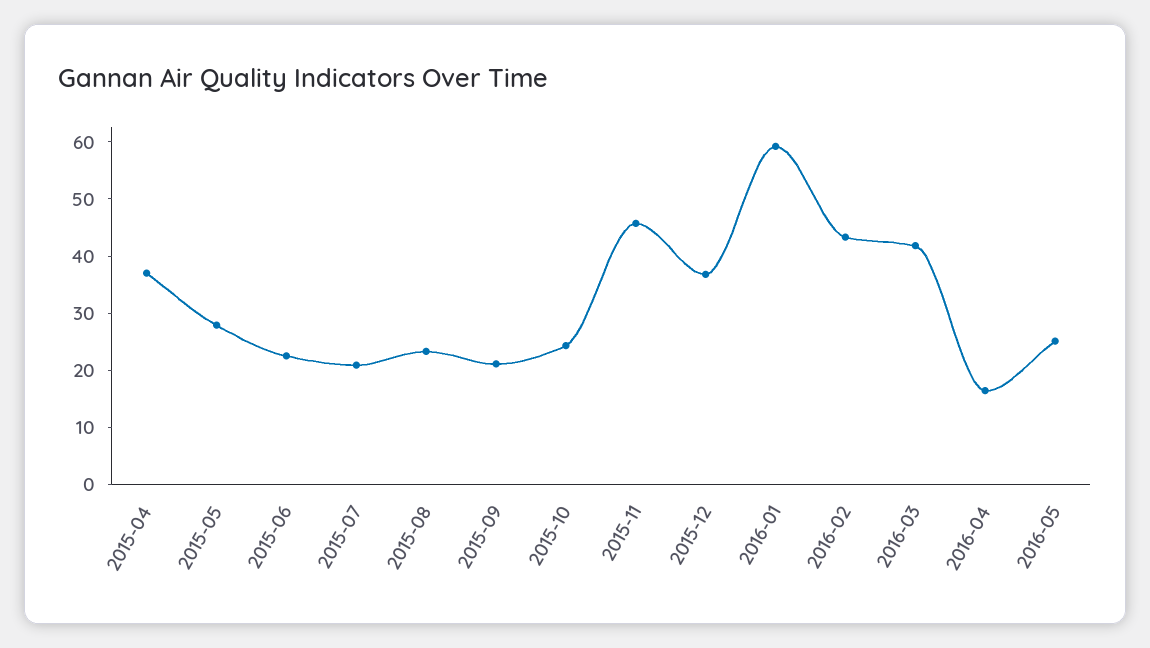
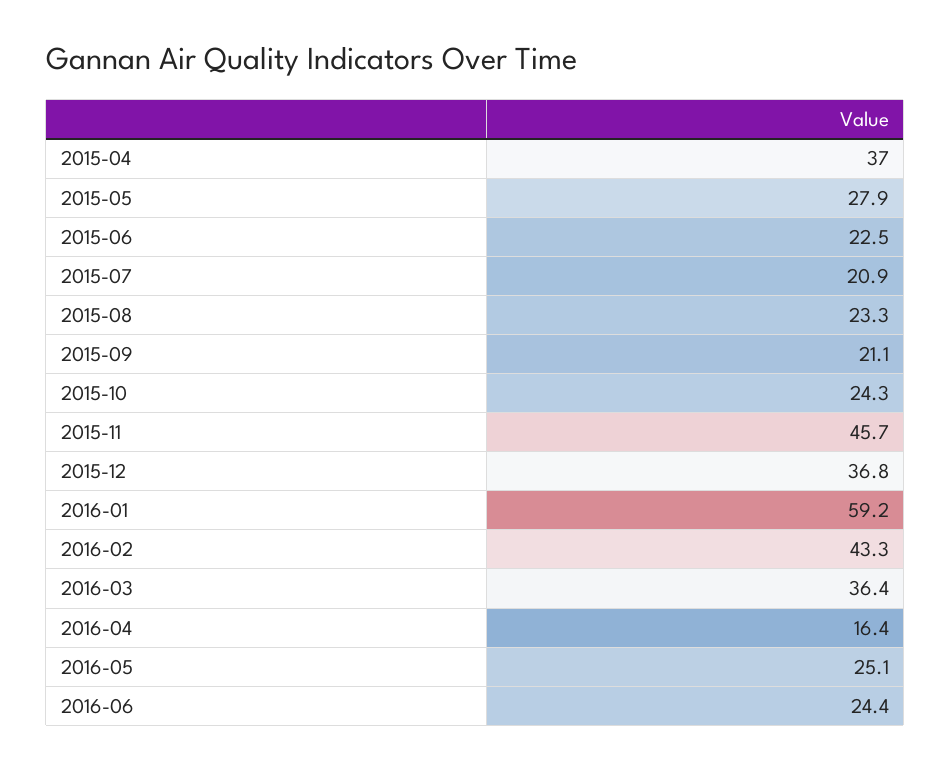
2016-03: 42 -> 36.4
2016-06: none -> 24.4

